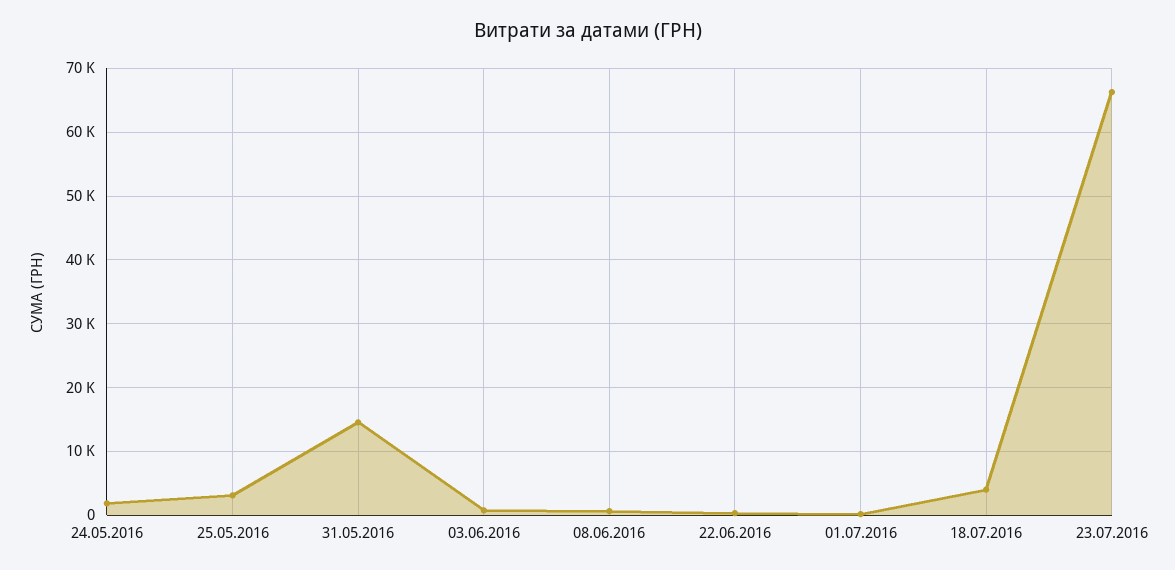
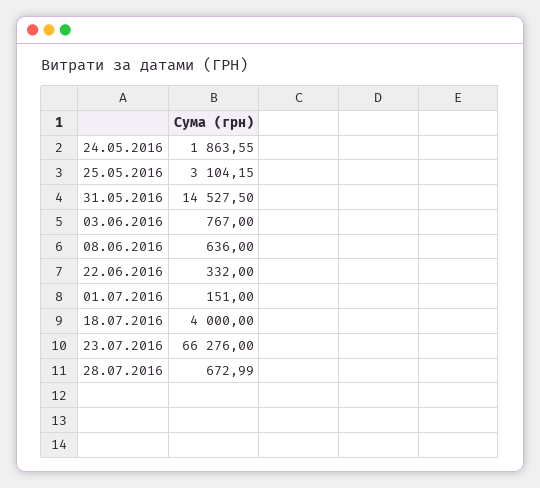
28.07.2016: none -> 672.99

